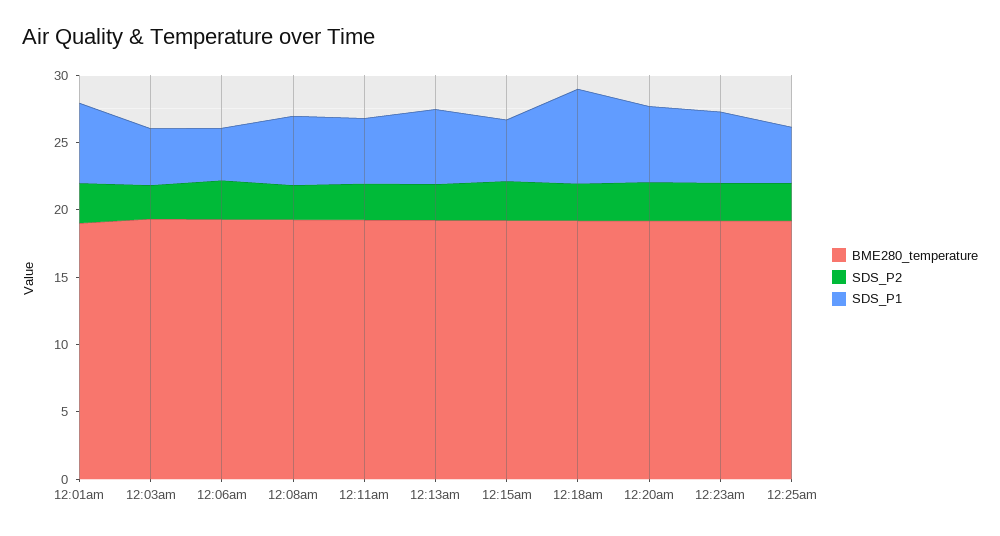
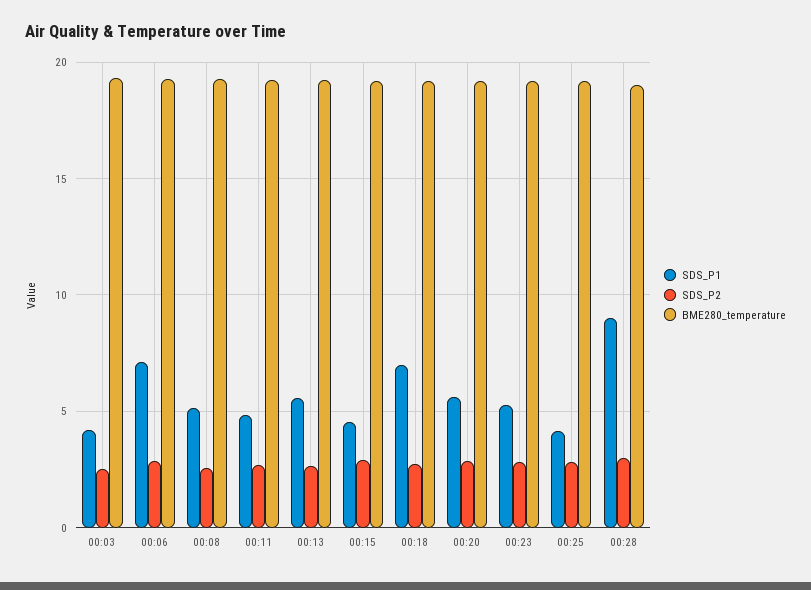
BME280_temperature, 12:01am: 19 -> none
SDS_P2, 12:01am: 3 -> none
SDS_P1, 12:01am: 6 -> none
SDS_P1, 12:06am: 4 -> 7
SDS_P1, 00:28: none -> 9
SDS_P2, 00:28: none -> 3
BME280_temperature, 00:28: none -> 19

